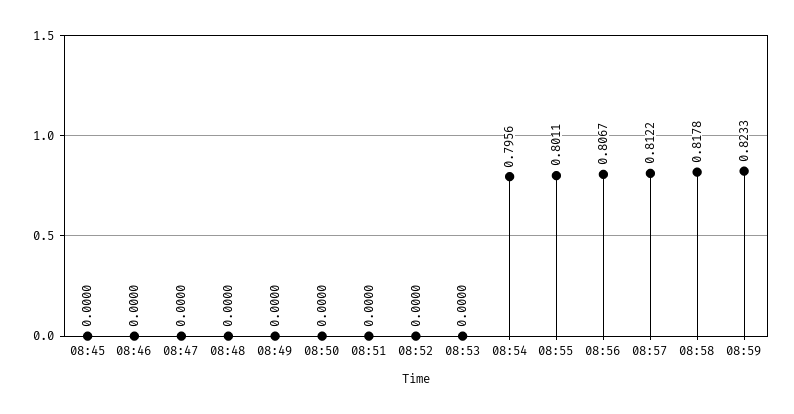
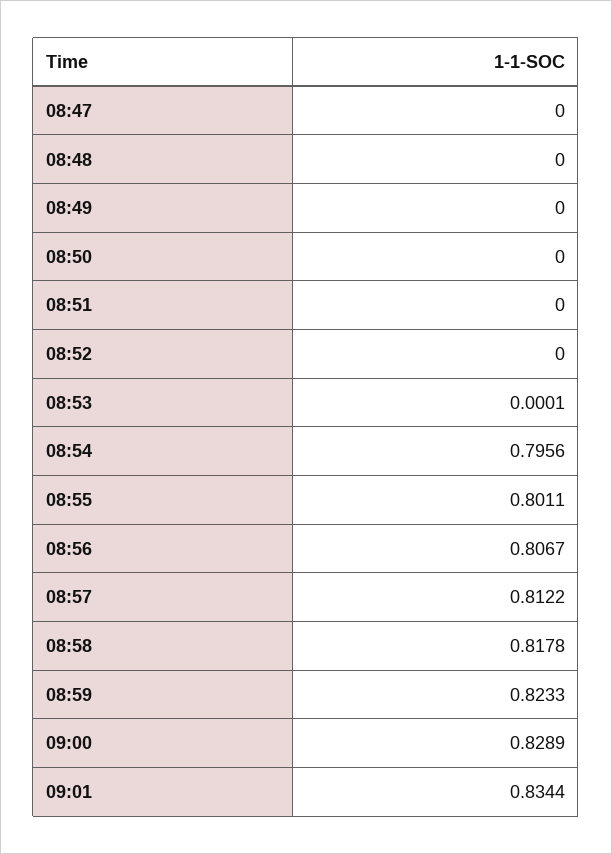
08:45: 0 -> none
08:46: 0 -> none
08:53: 0 -> 0.0001
09:00: none -> 0.8289
09:01: none -> 0.8344

